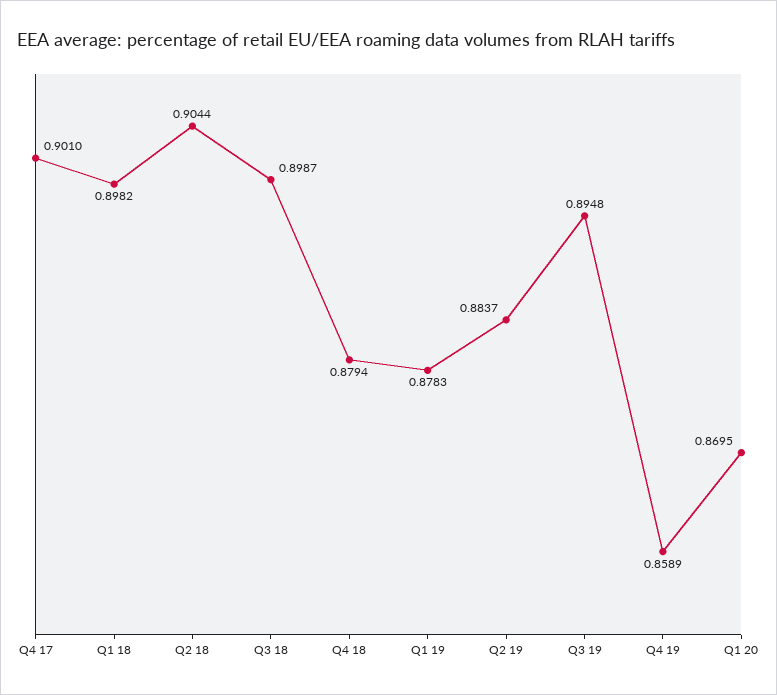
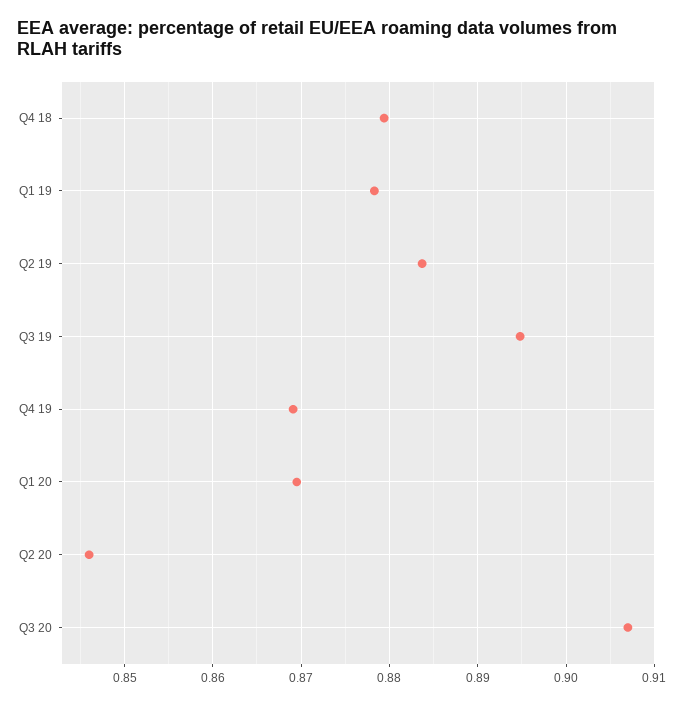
Q4 17: 0.901 -> none
Q1 18: 0.8982 -> none
Q2 18: 0.9044 -> none
Q3 18: 0.8987 -> none
Q4 19: 0.8589 -> 0.869
Q2 20: none -> 0.846
Q3 20: none -> 0.907

